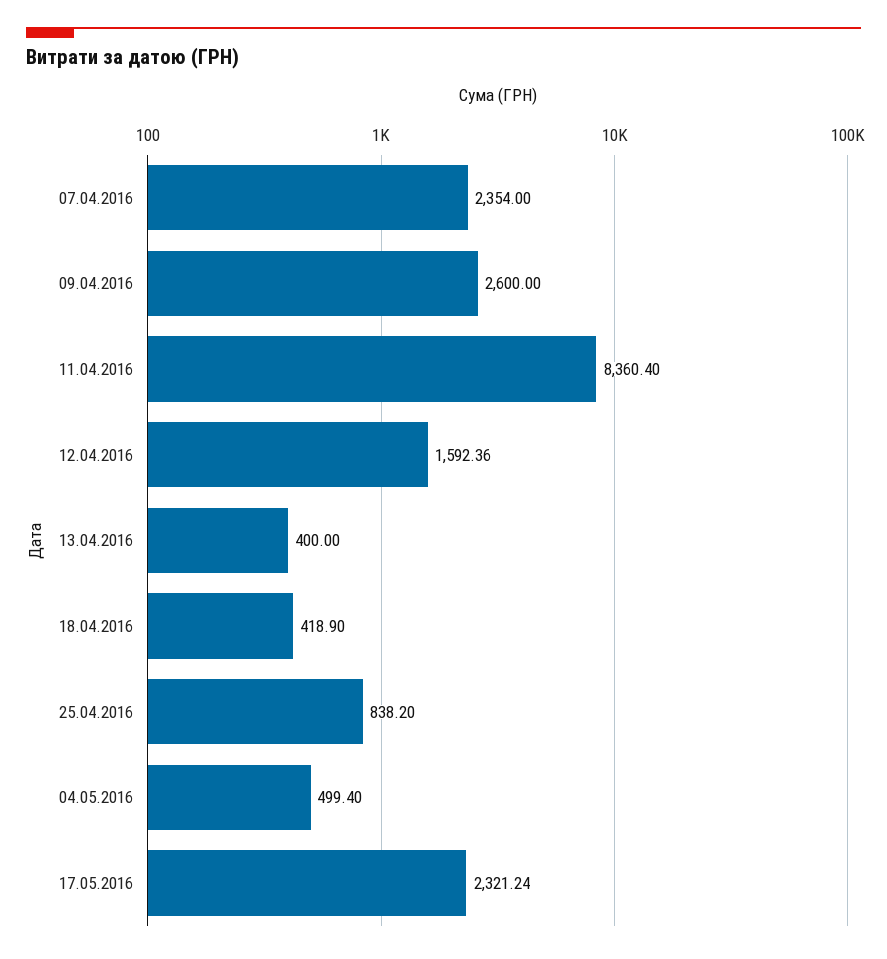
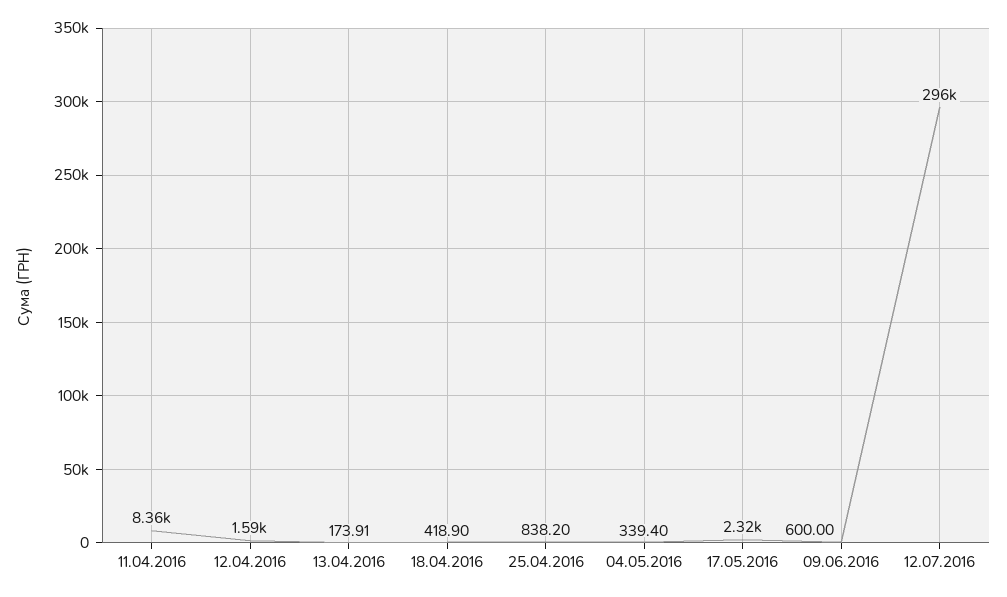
07.04.2016: 2354 -> none
09.04.2016: 2600 -> none
13.04.2016: 400 -> 173.91
04.05.2016: 499.4 -> 339.4
09.06.2016: none -> 600
12.07.2016: none -> 296000

